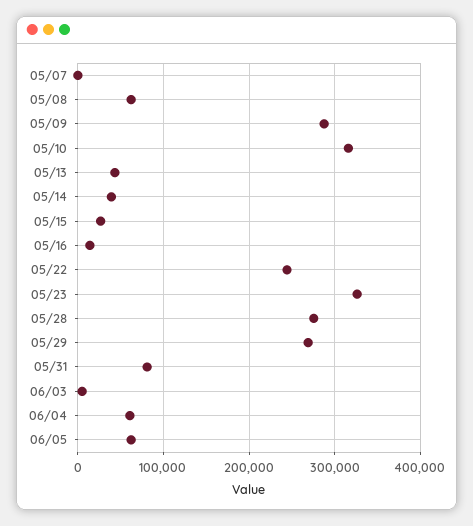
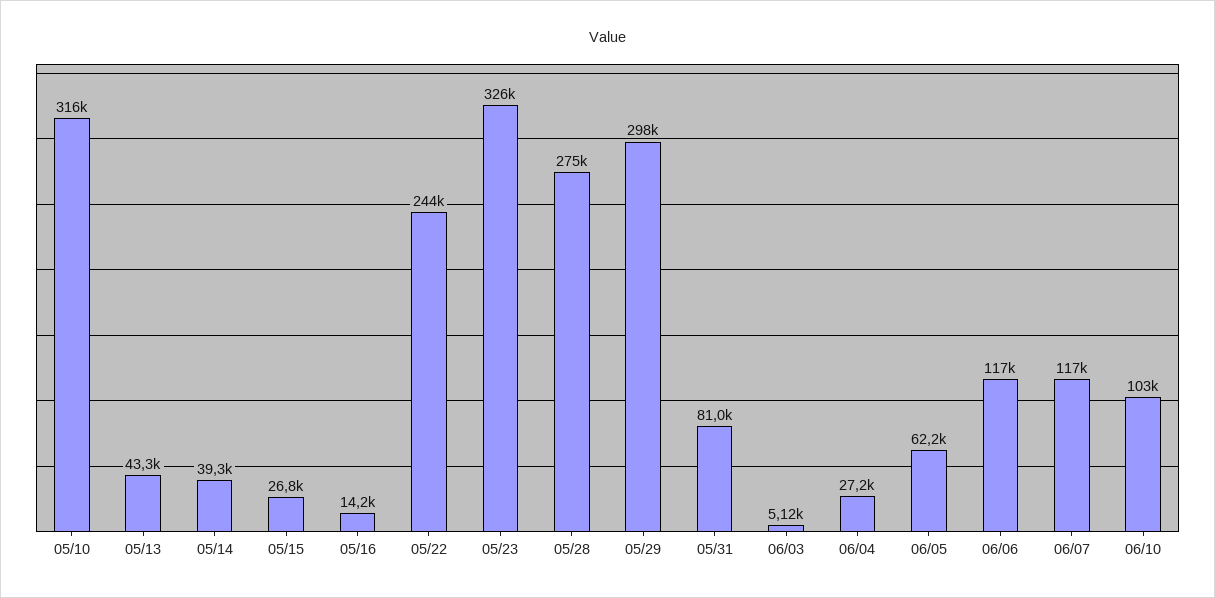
05/07: 0 -> none
05/08: 60000 -> none
05/09: 290000 -> none
05/29: 270000 -> 298000
06/04: 60000 -> 27200
06/06: none -> 117000
06/07: none -> 117000
06/10: none -> 103000

